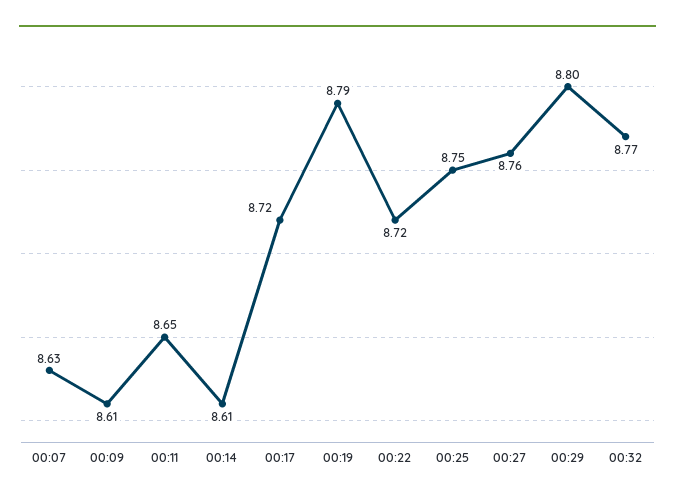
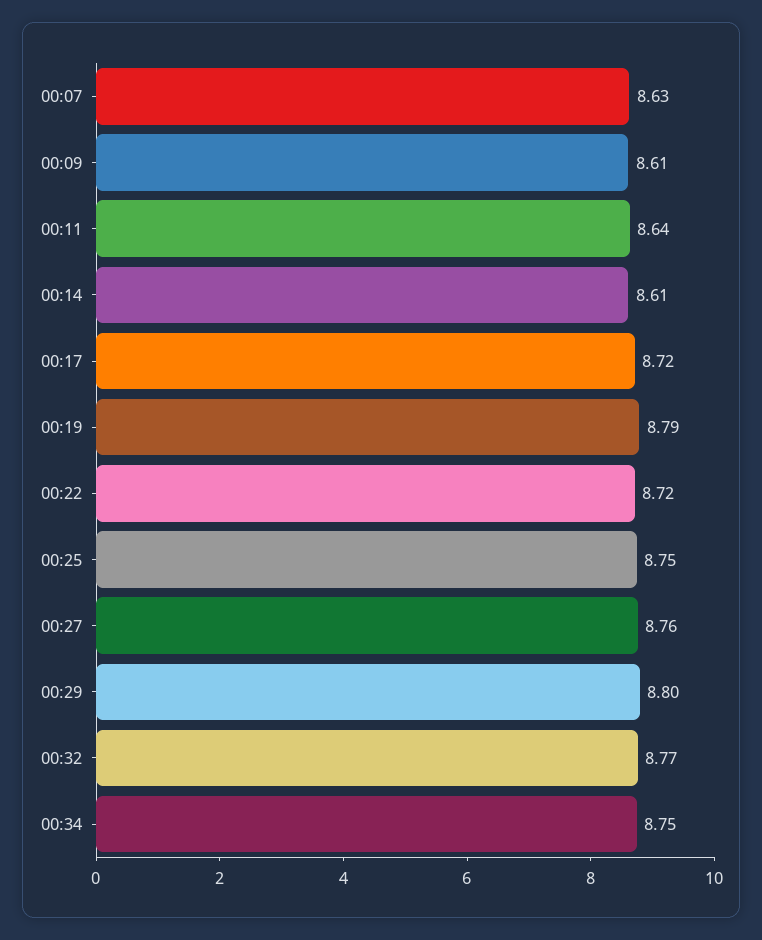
00:11: 8.65 -> 8.64
00:34: none -> 8.75

